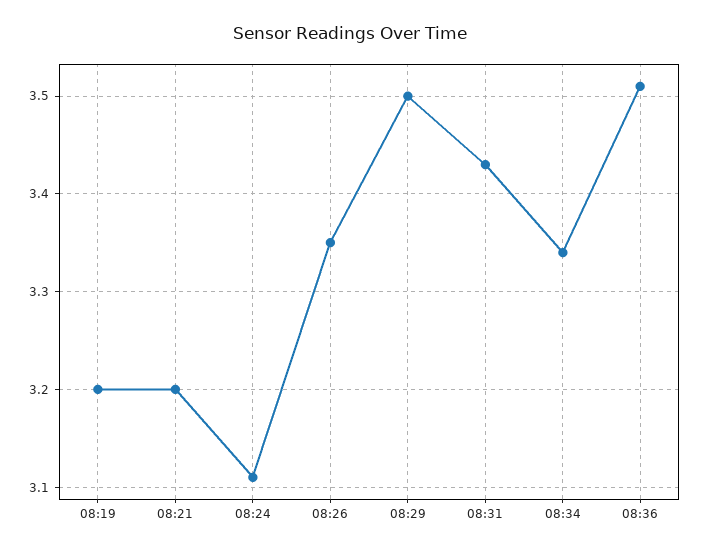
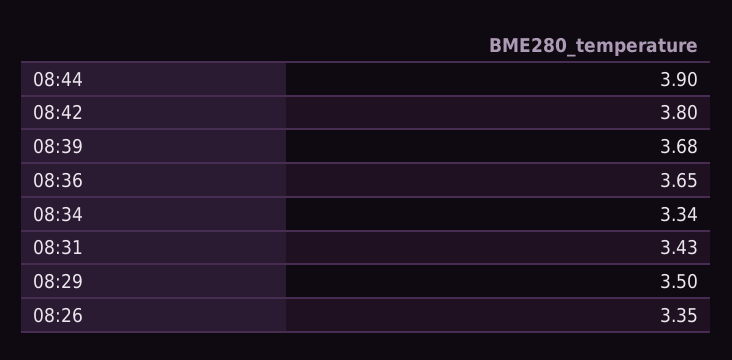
08:19: 3.2 -> none
08:21: 3.2 -> none
08:24: 3.11 -> none
08:36: 3.51 -> 3.65
08:44: none -> 3.9
08:42: none -> 3.8
08:39: none -> 3.68

